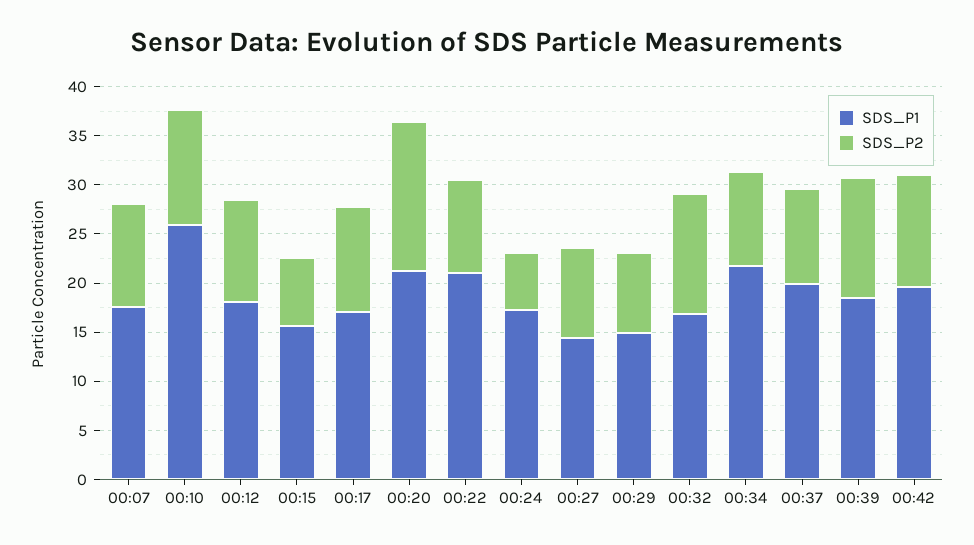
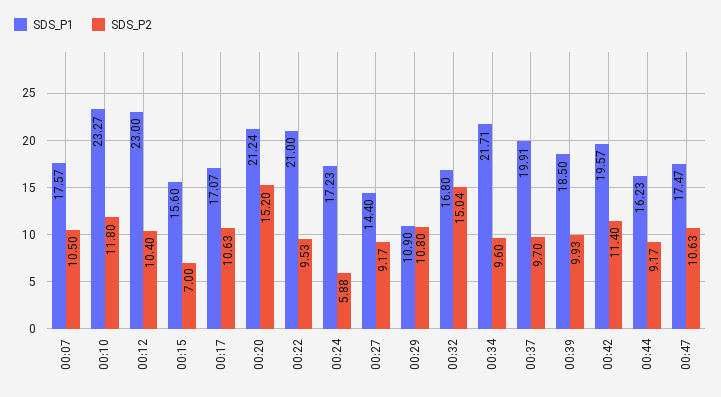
SDS_P1, 00:10: 26 -> 23.27
SDS_P1, 00:12: 18 -> 23
SDS_P1, 00:29: 15 -> 10.9
SDS_P2, 00:29: 8 -> 10.8
SDS_P2, 00:32: 12 -> 15.04
SDS_P2, 00:39: 12 -> 9.93
SDS_P1, 00:44: none -> 16.23
SDS_P2, 00:44: none -> 9.17
SDS_P1, 00:47: none -> 17.47
SDS_P2, 00:47: none -> 10.63

